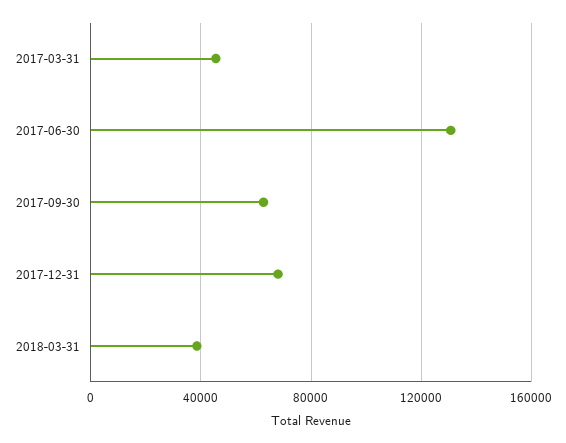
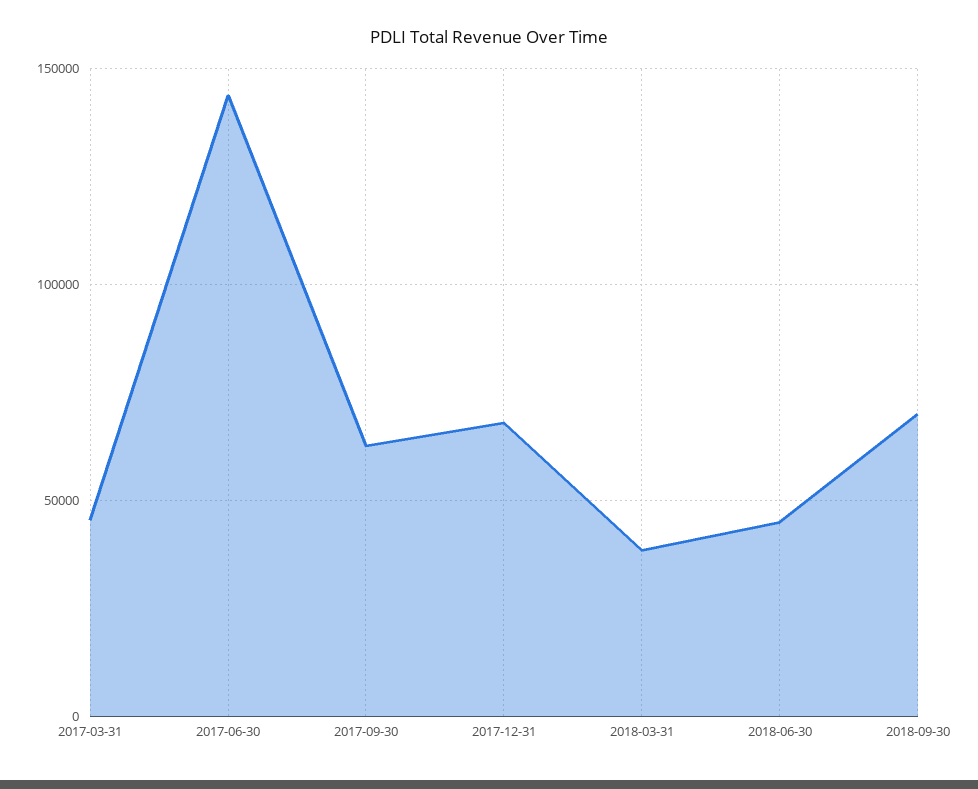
2017-06-30: 130000 -> 145000
2018-06-30: none -> 45000
2018-09-30: none -> 70000

